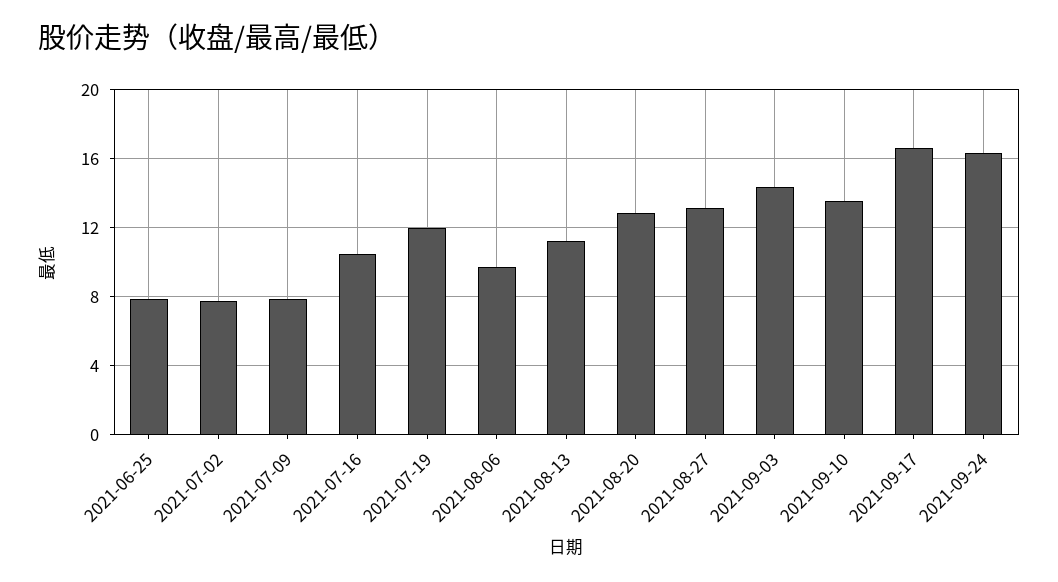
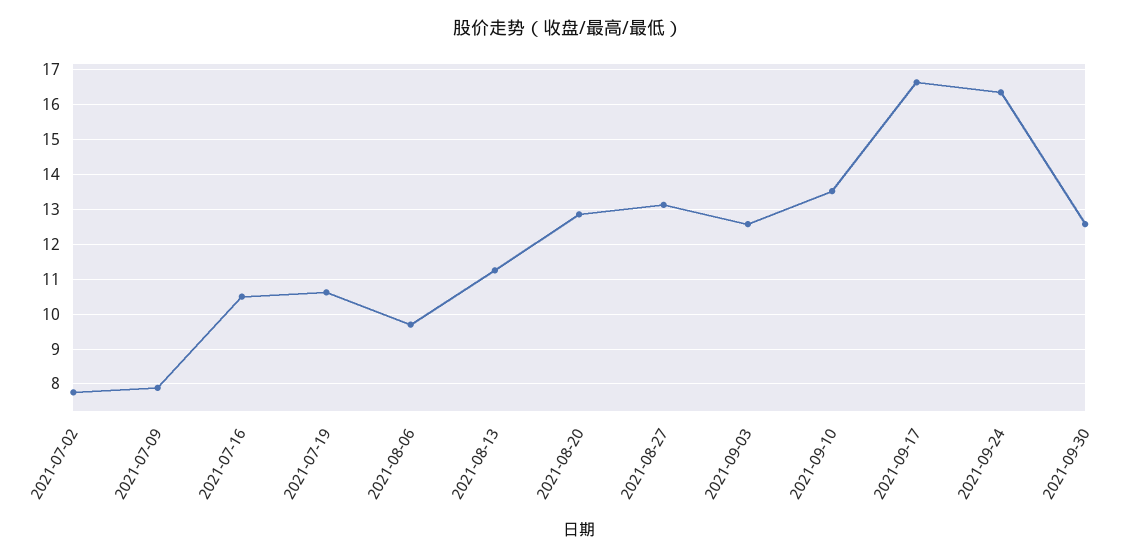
2021-06-25: 8 -> none
2021-07-19: 12 -> 10.6
2021-09-03: 14.5 -> 12.6
2021-09-30: none -> 12.6

